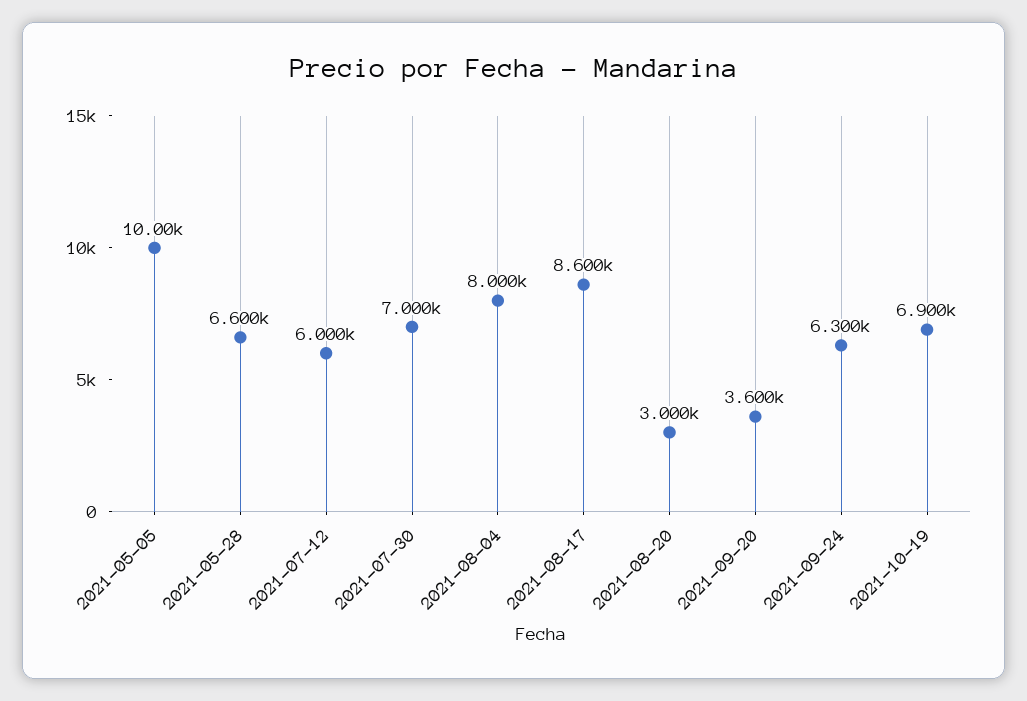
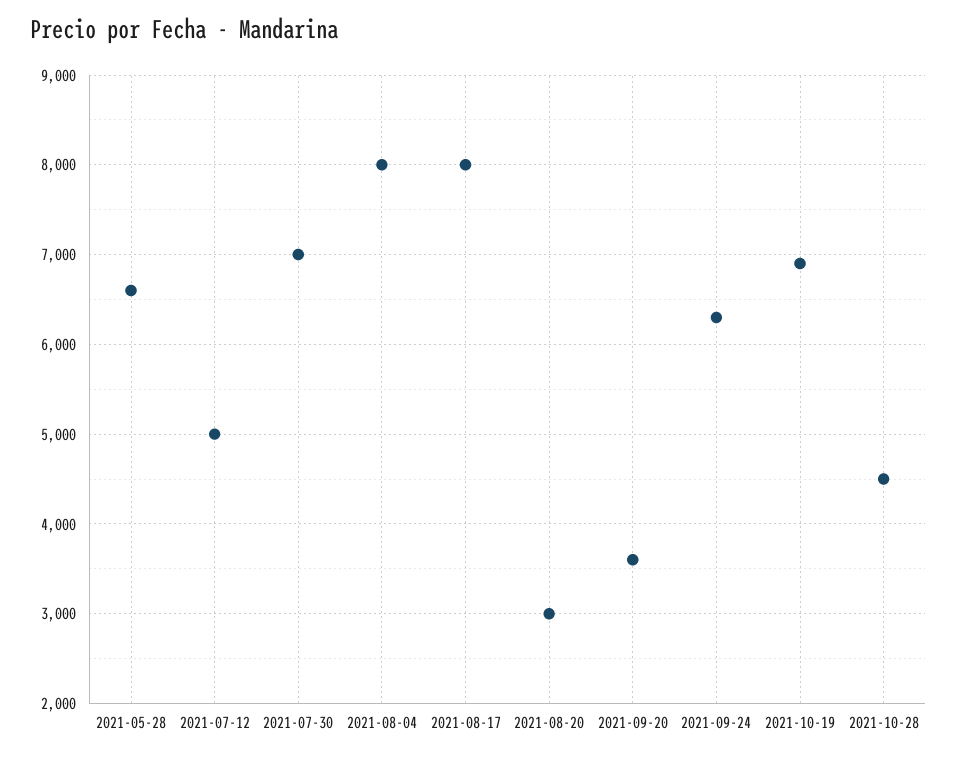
2021-05-05: 10000 -> none
2021-07-12: 6000 -> 5000
2021-08-17: 8600 -> 8000
2021-10-28: none -> 4500

